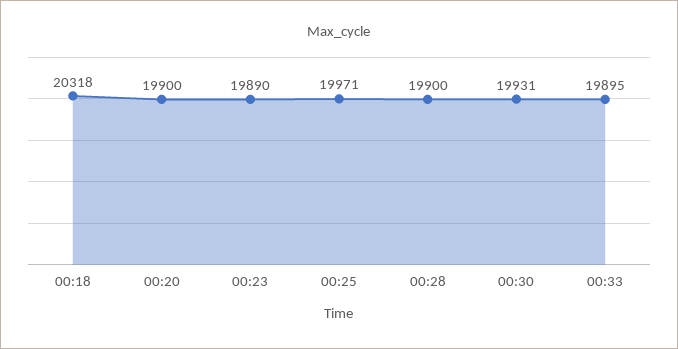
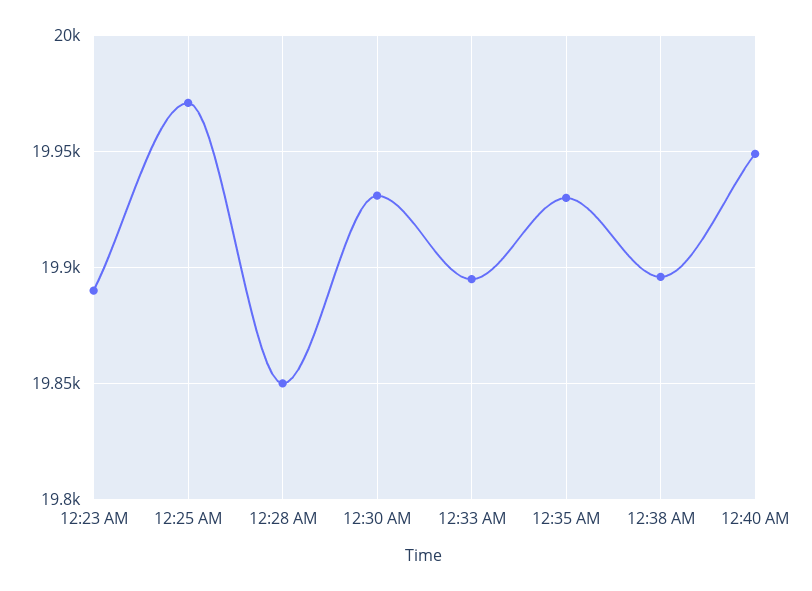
00:18: 20318 -> none
00:20: 19900 -> none
00:28: 19900 -> 19850
12:35 AM: none -> 19930
12:38 AM: none -> 19895
12:40 AM: none -> 19950

